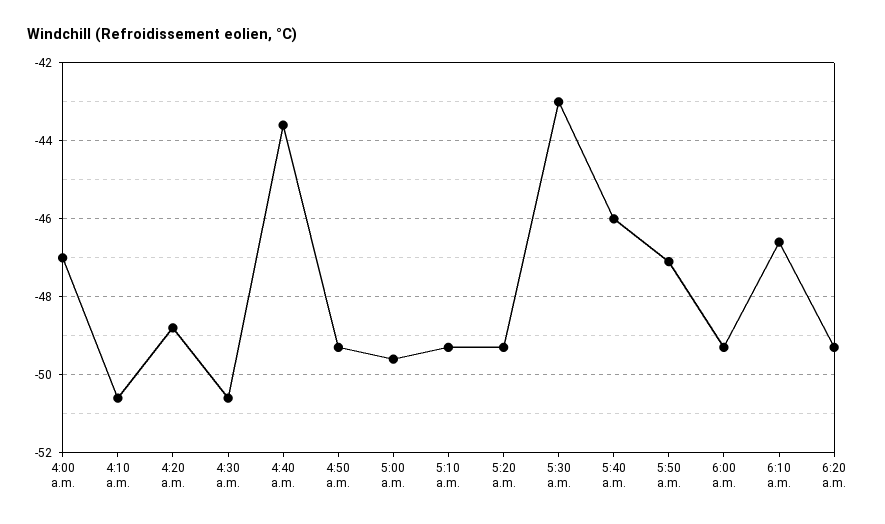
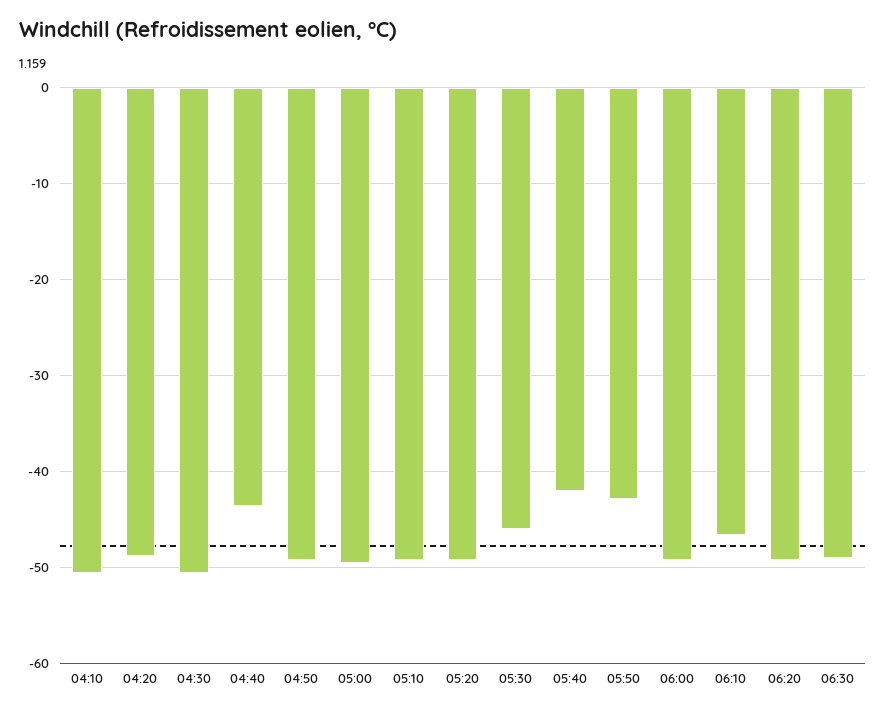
4:00 a.m.: -47 -> none
5:30 a.m.: -43 -> -46
5:40 a.m.: -46 -> -42
5:50 a.m.: -47 -> -43
06:30: none -> -49

